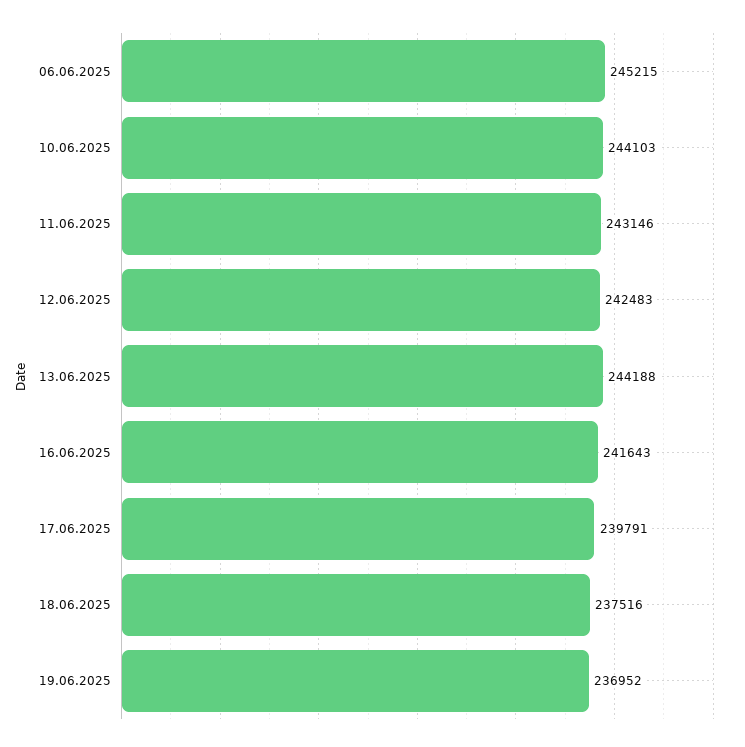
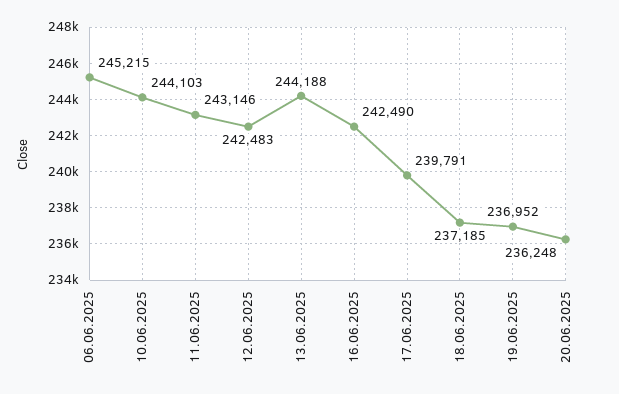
16.06.2025: 241643 -> 242490
18.06.2025: 237516 -> 237185
20.06.2025: none -> 236248

